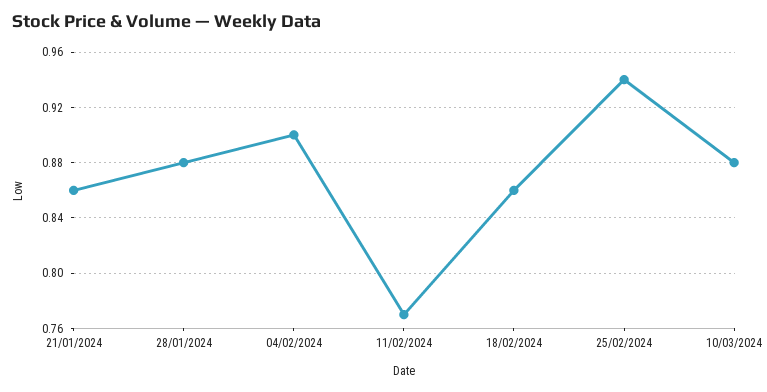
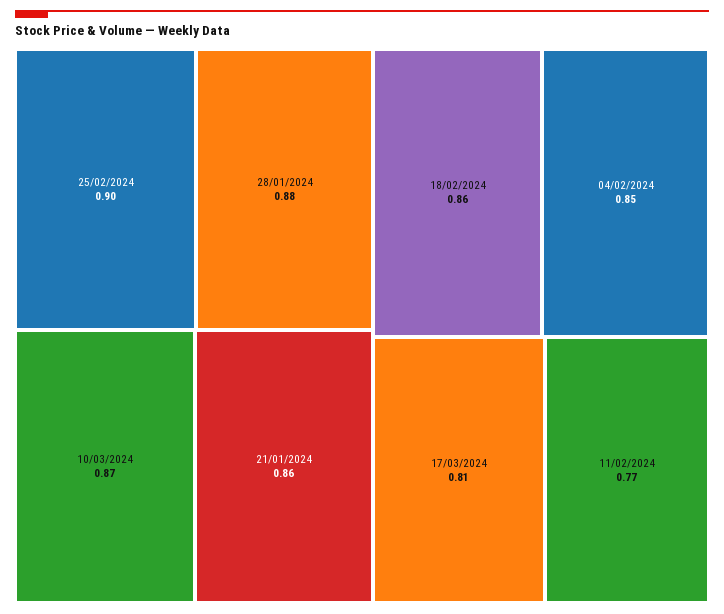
04/02/2024: 0.9 -> 0.85
25/02/2024: 0.94 -> 0.9
10/03/2024: 0.88 -> 0.87
17/03/2024: none -> 0.81

